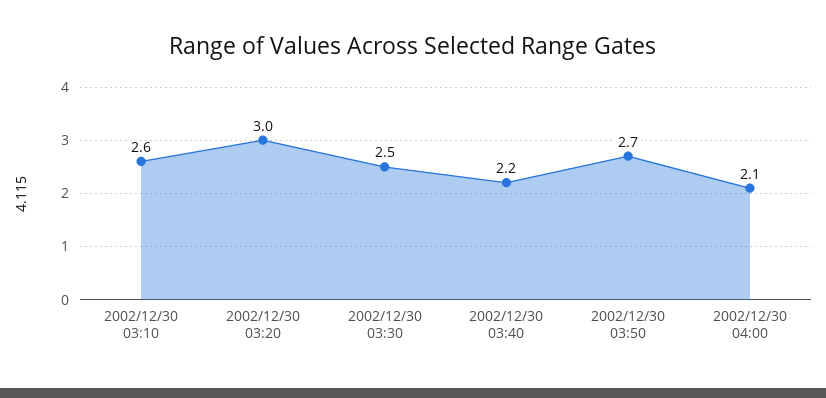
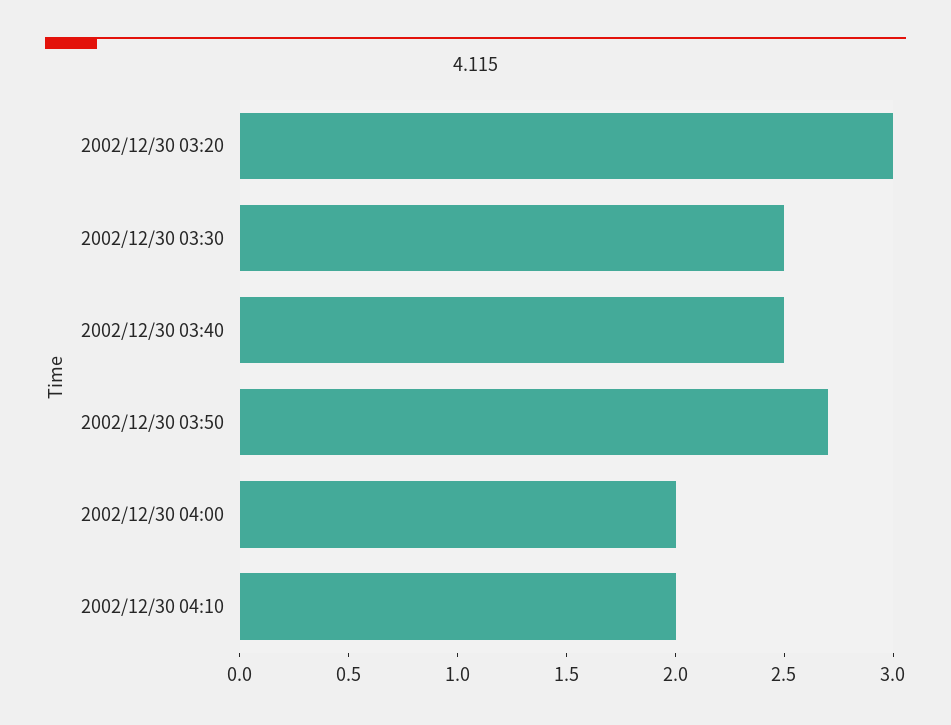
2002/12/30 03:10: 2.6 -> none
2002/12/30 03:40: 2.2 -> 2.5
2002/12/30 04:00: 2.1 -> 2
2002/12/30 04:10: none -> 2

